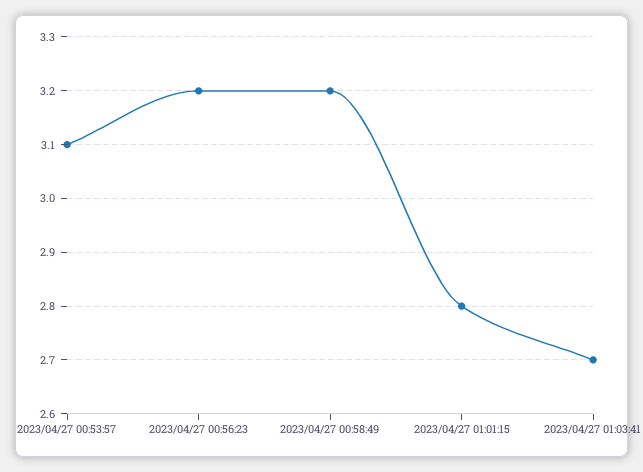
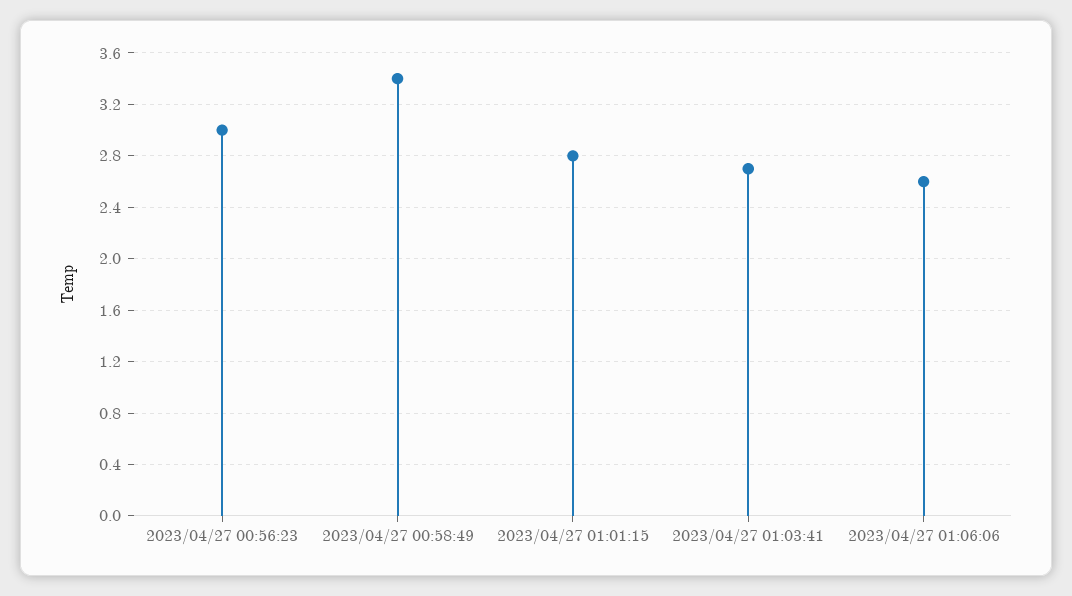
2023/04/27 00:53:57: 3.1 -> none
2023/04/27 00:56:23: 3.2 -> 3
2023/04/27 00:58:49: 3.2 -> 3.4
2023/04/27 01:06:06: none -> 2.6

